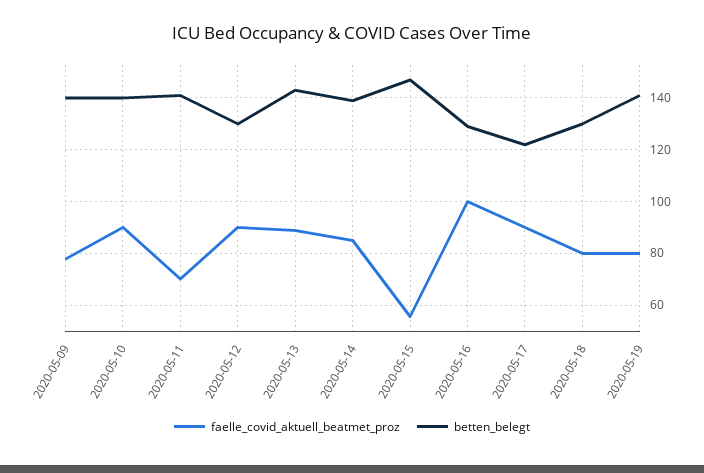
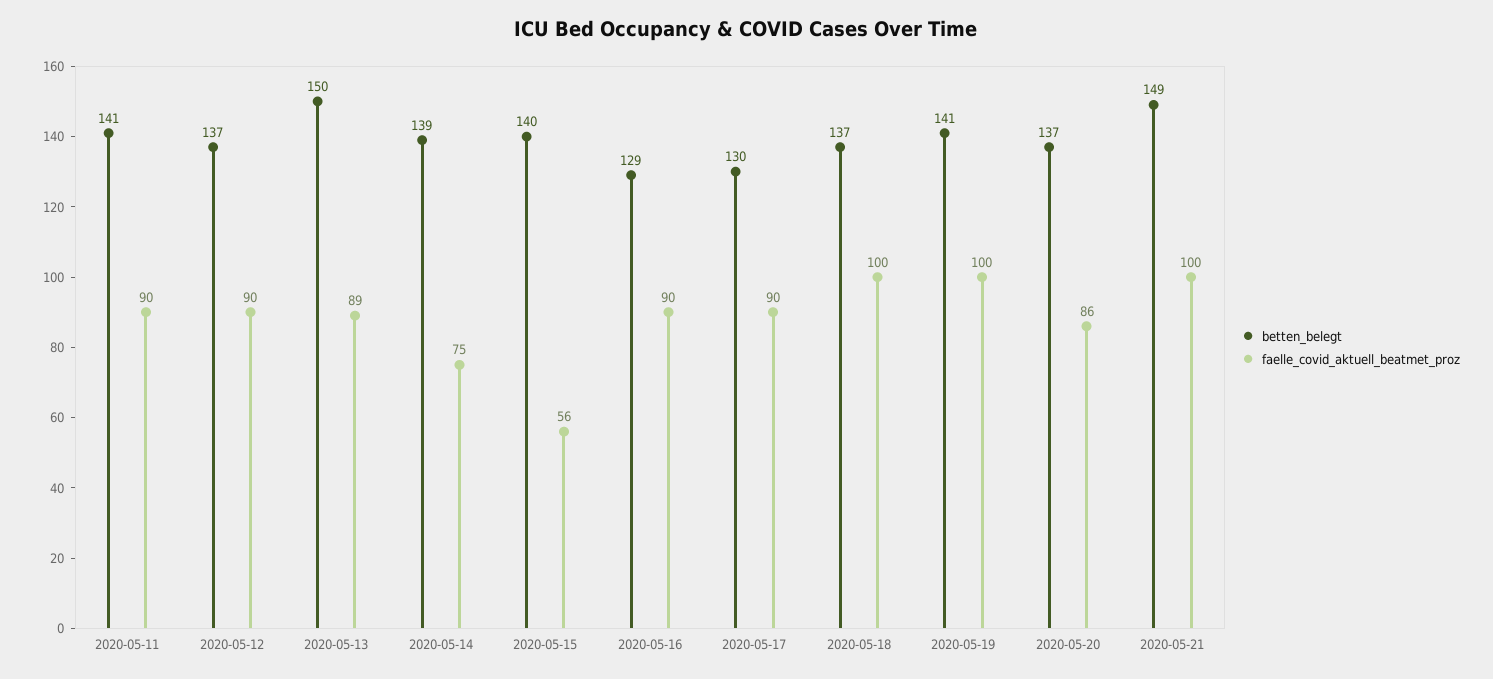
faelle_covid_aktuell_beatmet_proz, 2020-05-09: 77.5 -> none
betten_belegt, 2020-05-09: 140 -> none
faelle_covid_aktuell_beatmet_proz, 2020-05-10: 90 -> none
betten_belegt, 2020-05-10: 140 -> none
faelle_covid_aktuell_beatmet_proz, 2020-05-11: 70 -> 90
betten_belegt, 2020-05-12: 130 -> 137
betten_belegt, 2020-05-13: 142.5 -> 150
faelle_covid_aktuell_beatmet_proz, 2020-05-14: 85 -> 75
betten_belegt, 2020-05-15: 147.5 -> 140
faelle_covid_aktuell_beatmet_proz, 2020-05-16: 100 -> 90
betten_belegt, 2020-05-17: 122.5 -> 130
faelle_covid_aktuell_beatmet_proz, 2020-05-18: 80 -> 100
betten_belegt, 2020-05-18: 130 -> 137
faelle_covid_aktuell_beatmet_proz, 2020-05-19: 80 -> 100
betten_belegt, 2020-05-20: none -> 137
faelle_covid_aktuell_beatmet_proz, 2020-05-20: none -> 86
betten_belegt, 2020-05-21: none -> 149
faelle_covid_aktuell_beatmet_proz, 2020-05-21: none -> 100

